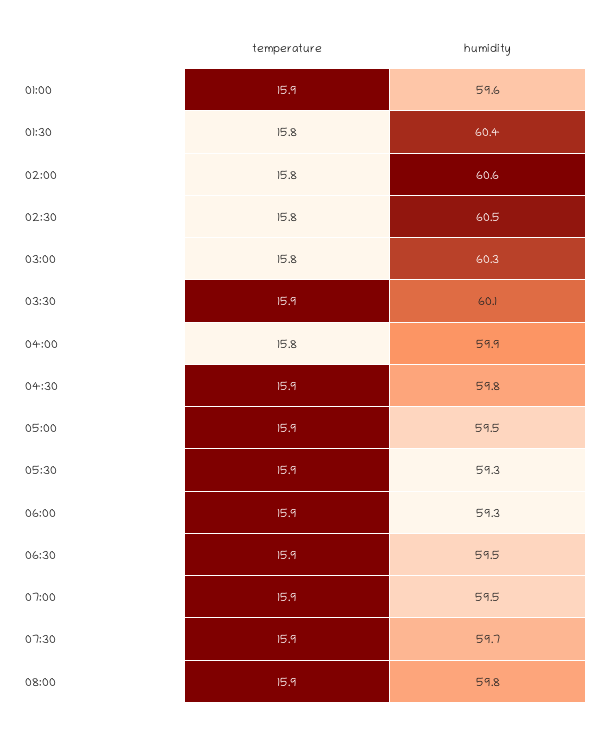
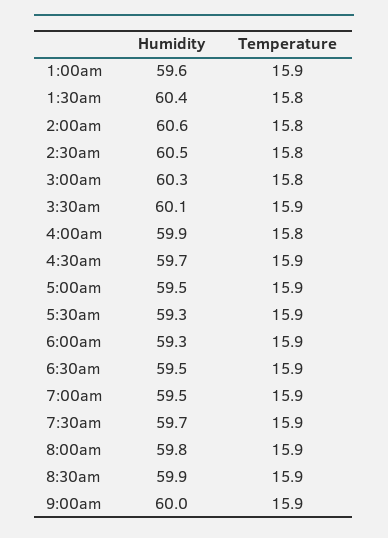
humidity, 04:30: 59.8 -> 59.7
humidity, 8:30am: none -> 59.9
temperature, 8:30am: none -> 15.9
humidity, 9:00am: none -> 60
temperature, 9:00am: none -> 15.9

